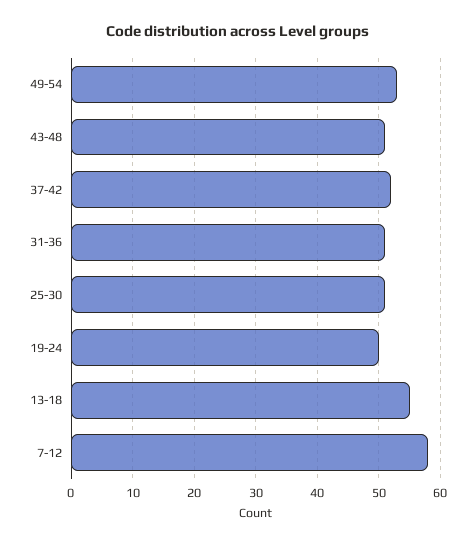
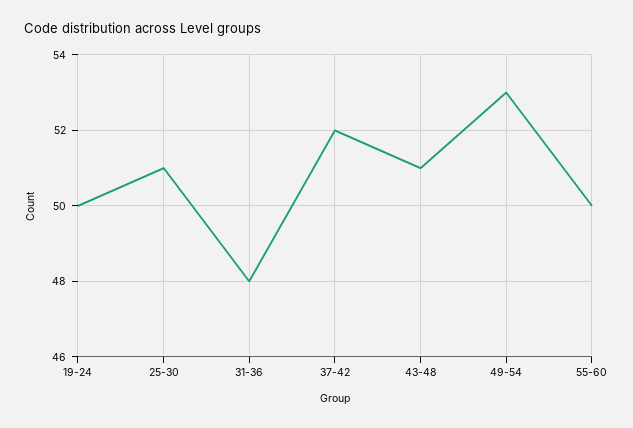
31-36: 51 -> 48
13-18: 55 -> none
7-12: 58 -> none
55-60: none -> 50

